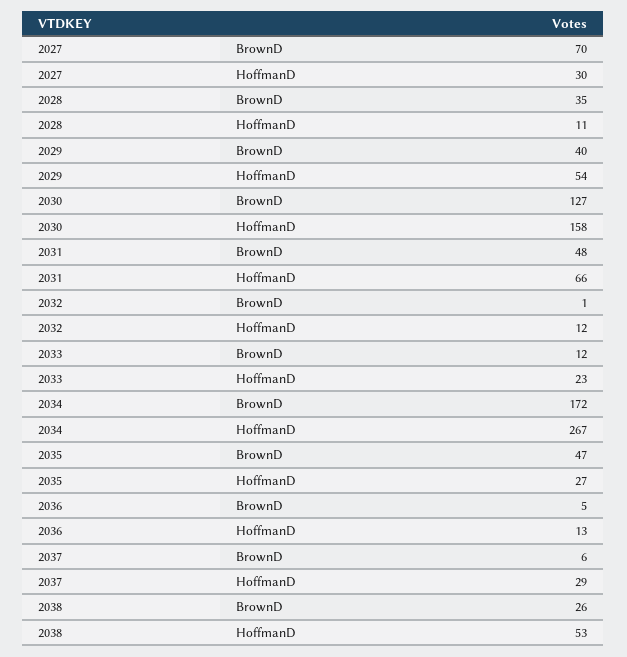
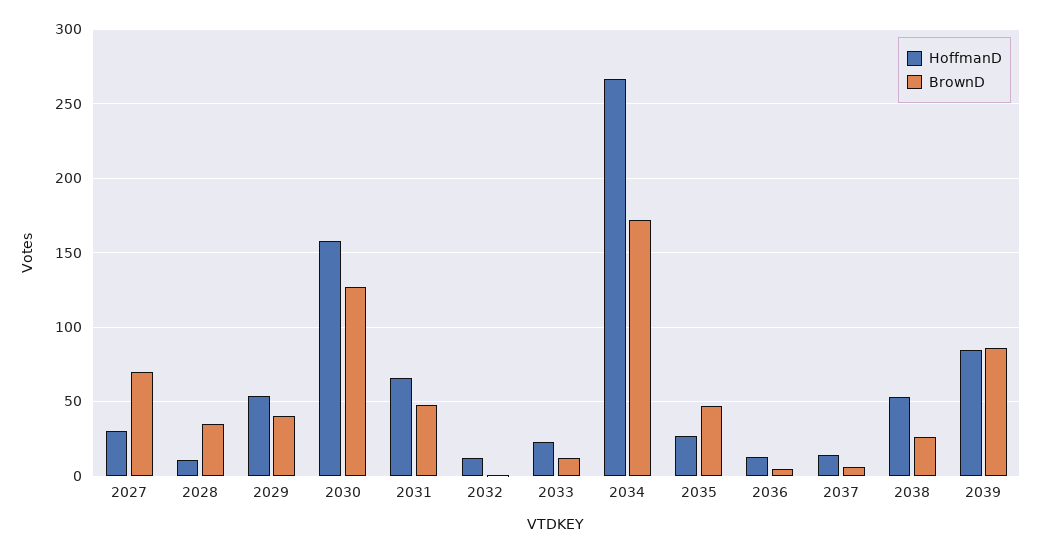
HoffmanD, 2037: 29 -> 15
HoffmanD, 2039: none -> 85
BrownD, 2039: none -> 85

